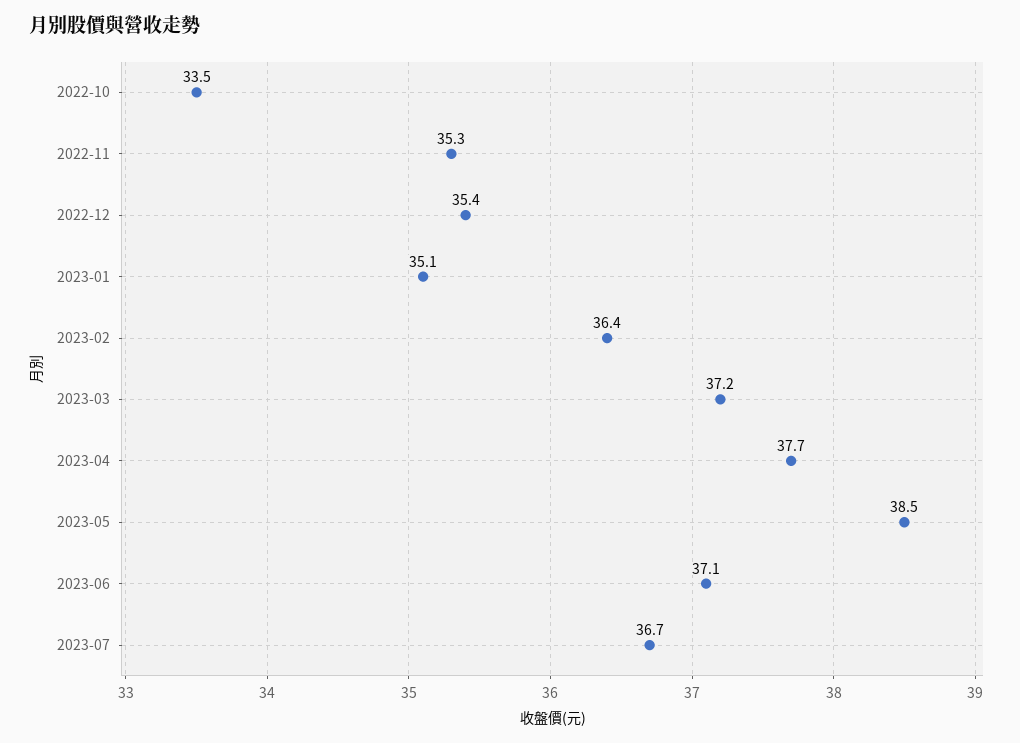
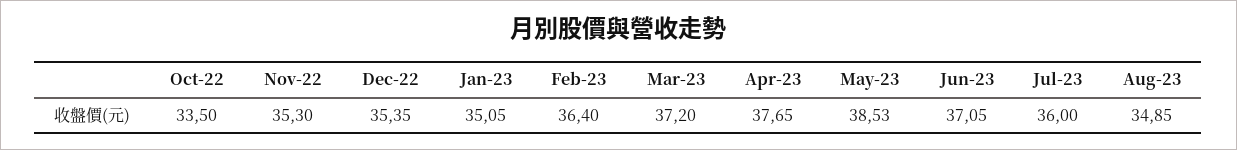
2023-07: 36.7 -> 36
Aug-23: none -> 34.85

